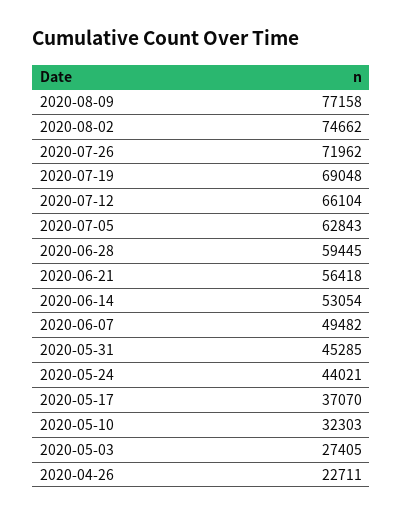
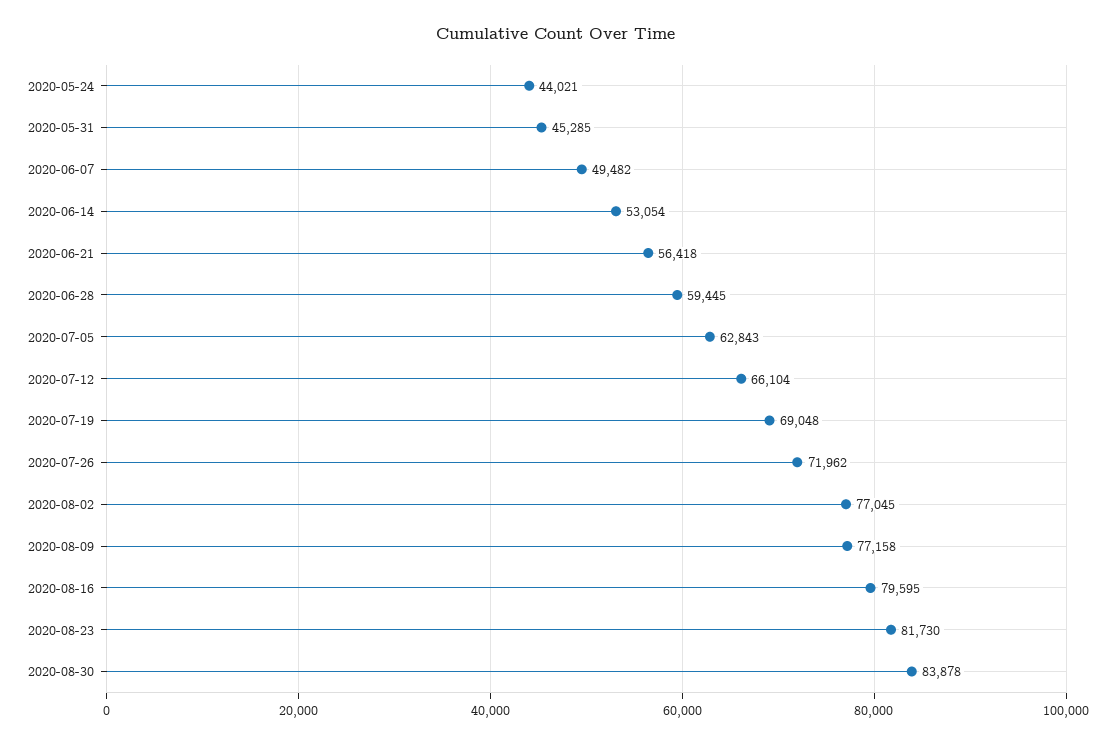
2020-08-02: 74662 -> 77045
2020-05-17: 37070 -> none
2020-05-10: 32303 -> none
2020-05-03: 27405 -> none
2020-04-26: 22711 -> none
2020-08-16: none -> 79595
2020-08-23: none -> 81730
2020-08-30: none -> 83878

